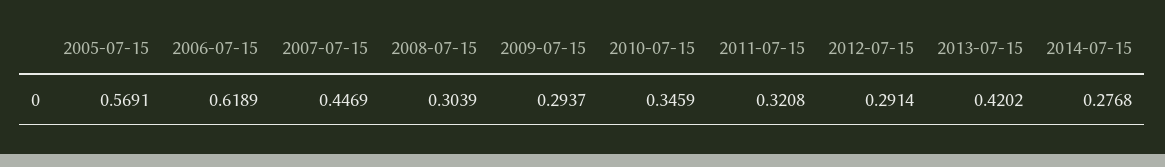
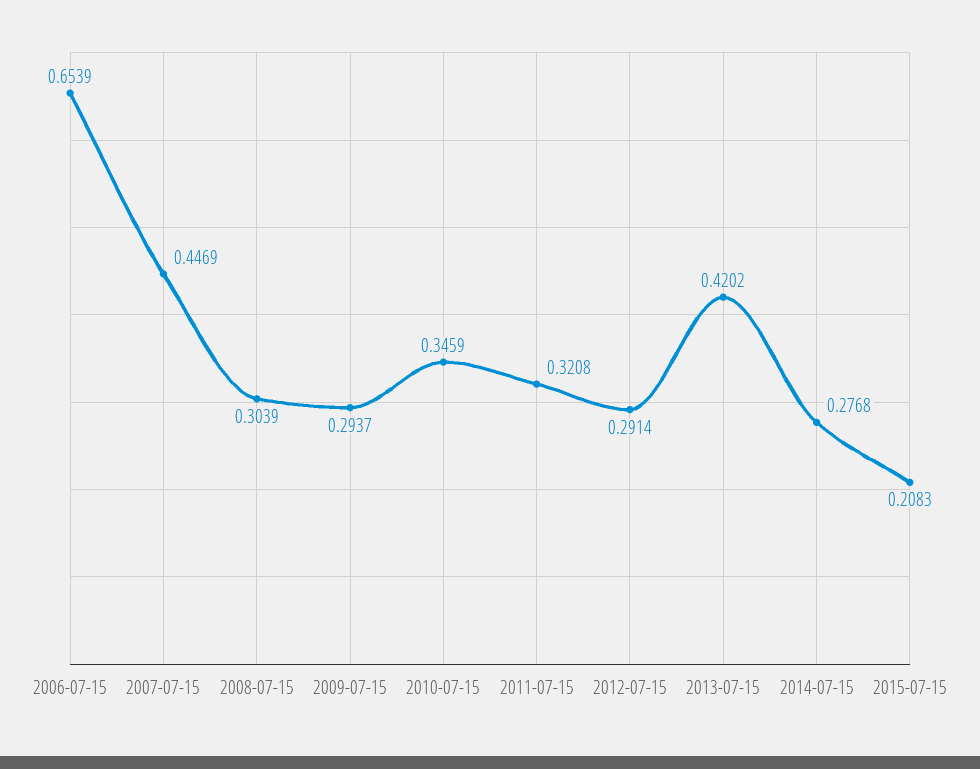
2005-07-15: 0.5691 -> none
2006-07-15: 0.6189 -> 0.6539
2015-07-15: none -> 0.2083

